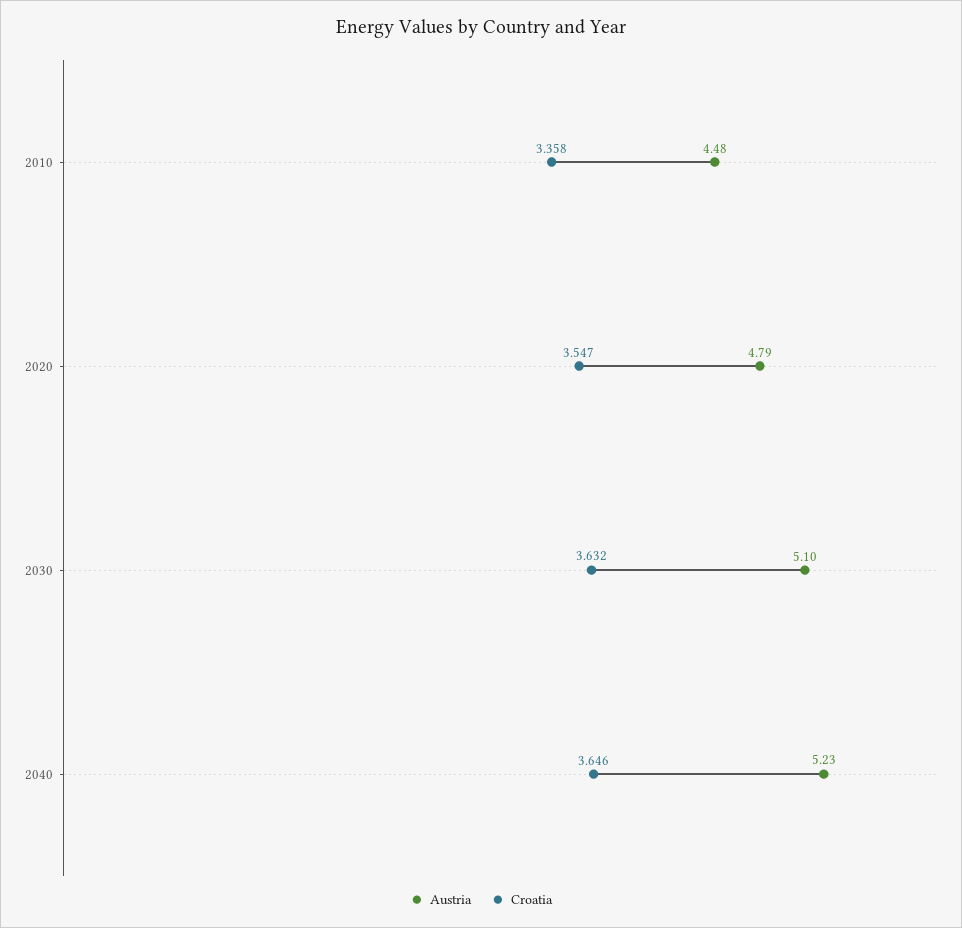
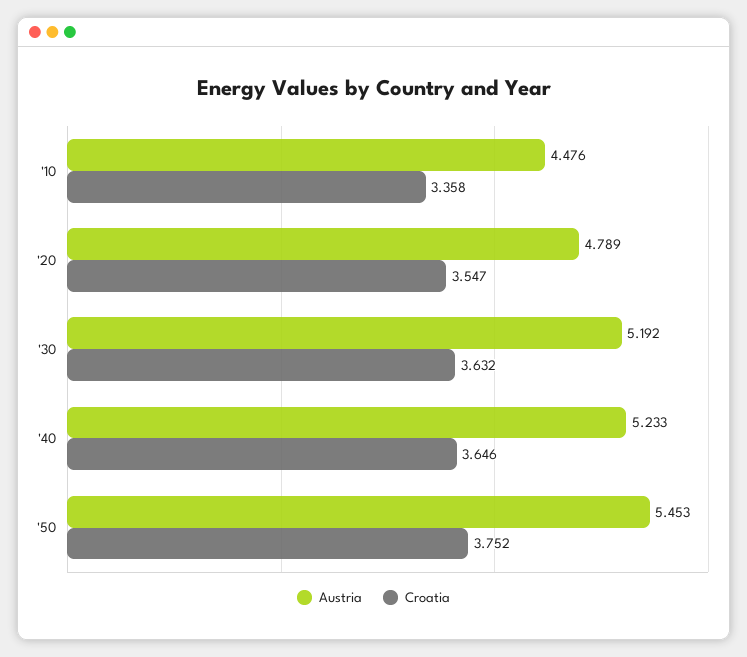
Austria, 2030: 5.1 -> 5.192
Austria, '50: none -> 5.453
Croatia, '50: none -> 3.752

